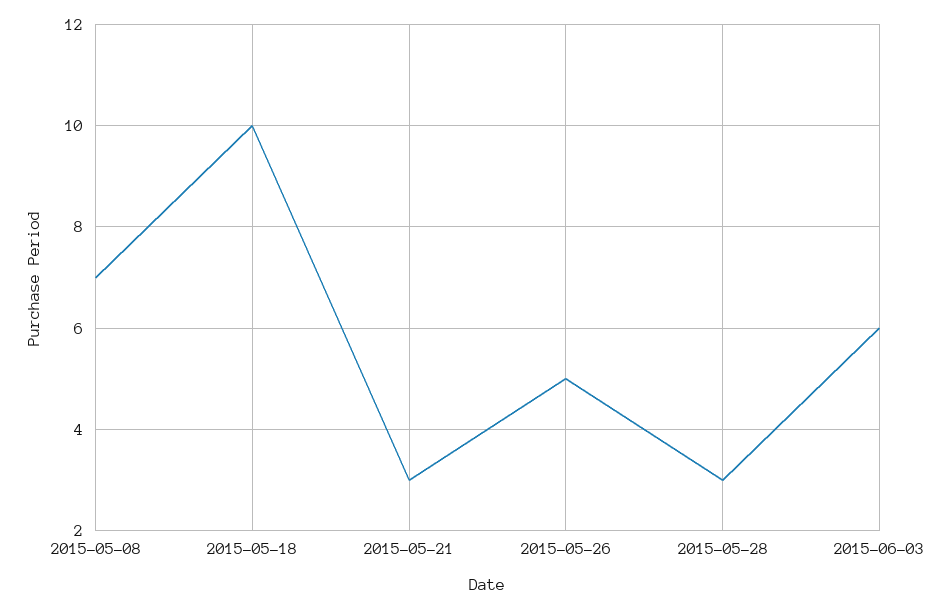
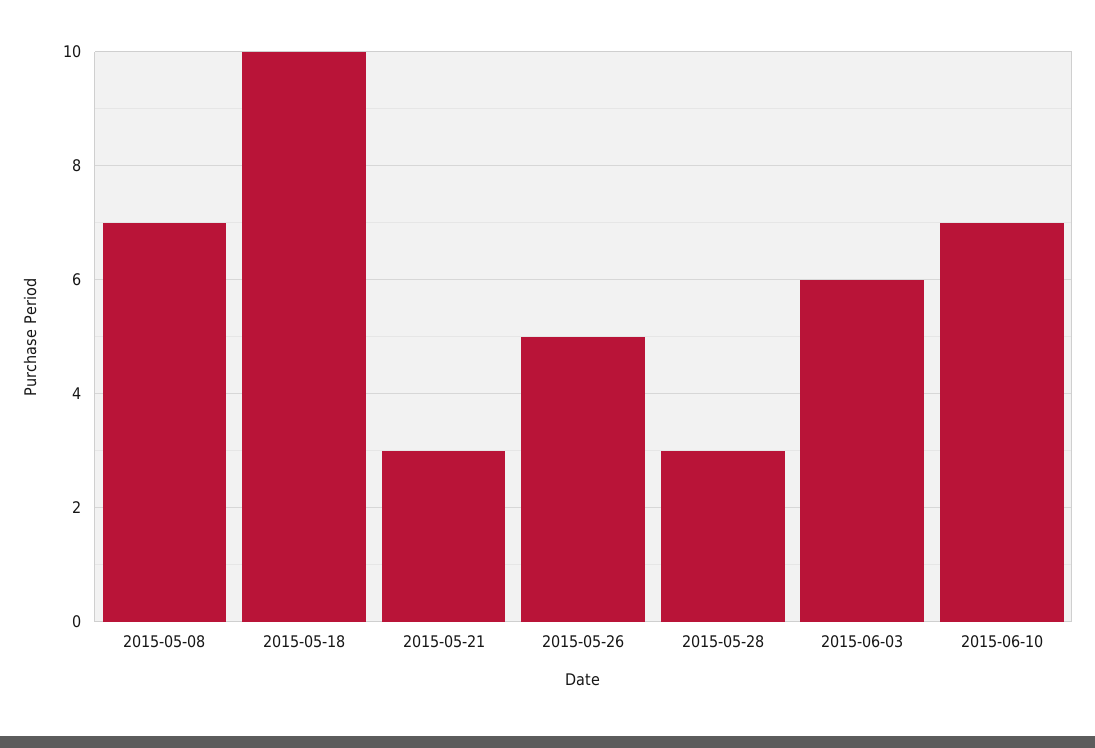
2015-06-10: none -> 7

